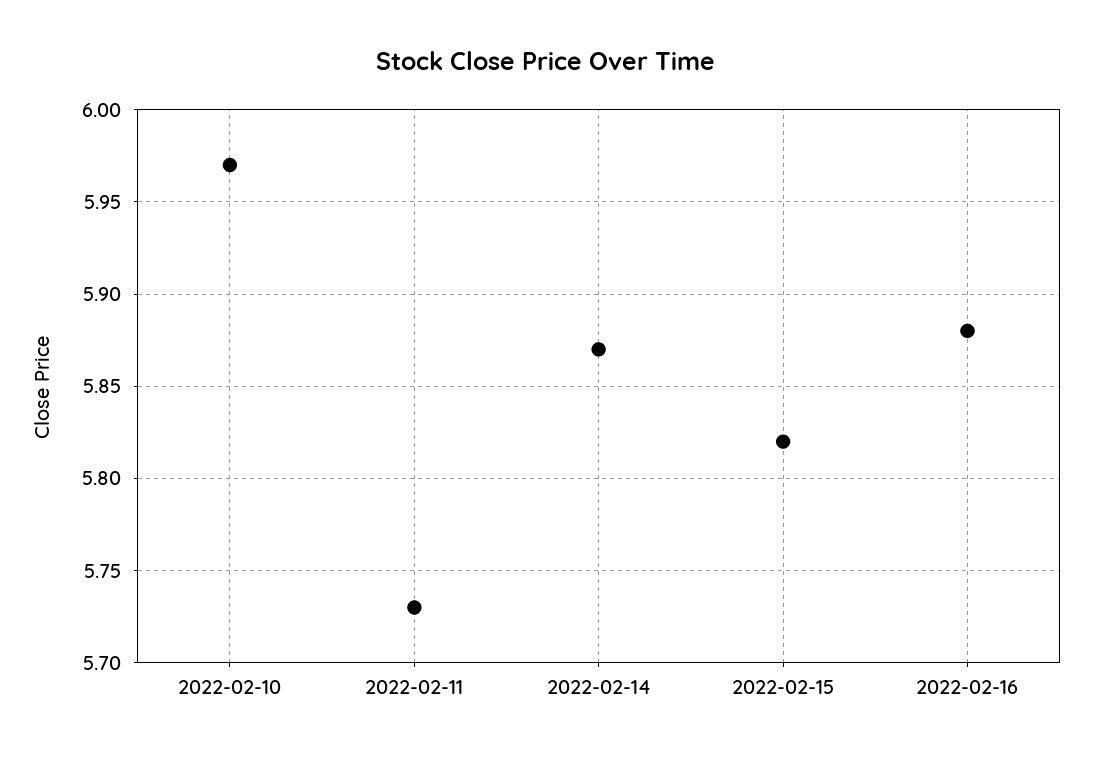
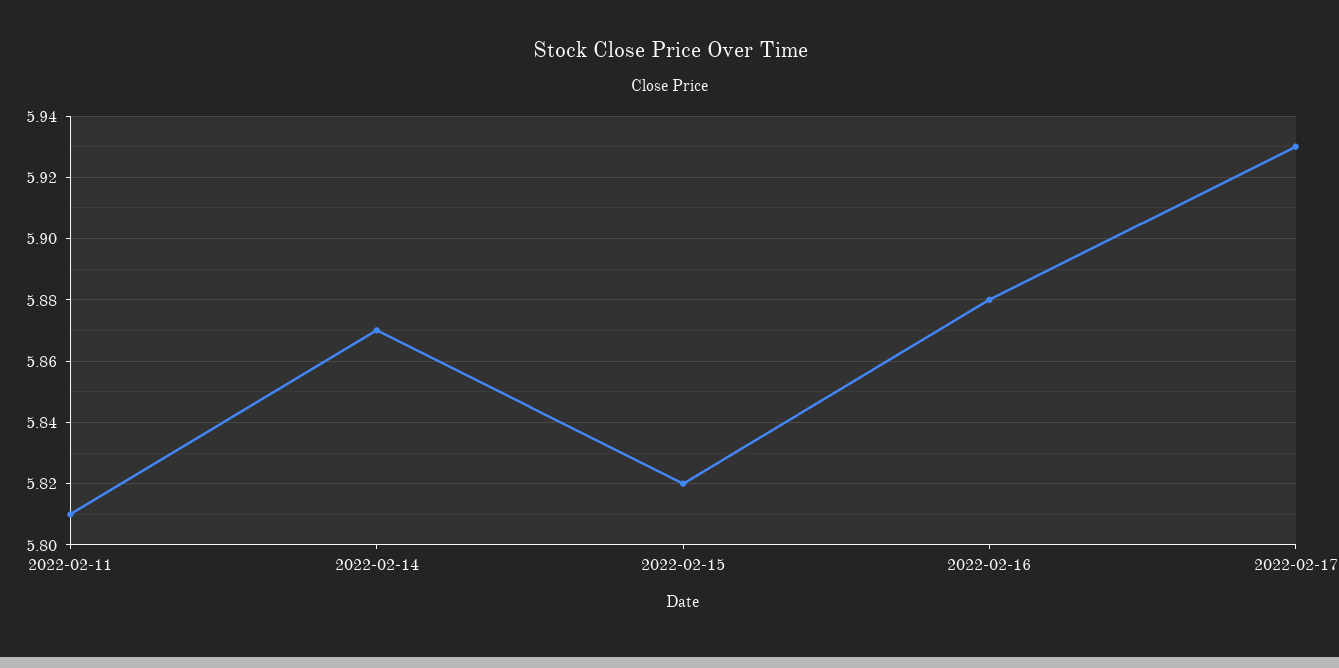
2022-02-10: 5.97 -> none
2022-02-11: 5.73 -> 5.81
2022-02-17: none -> 5.93

